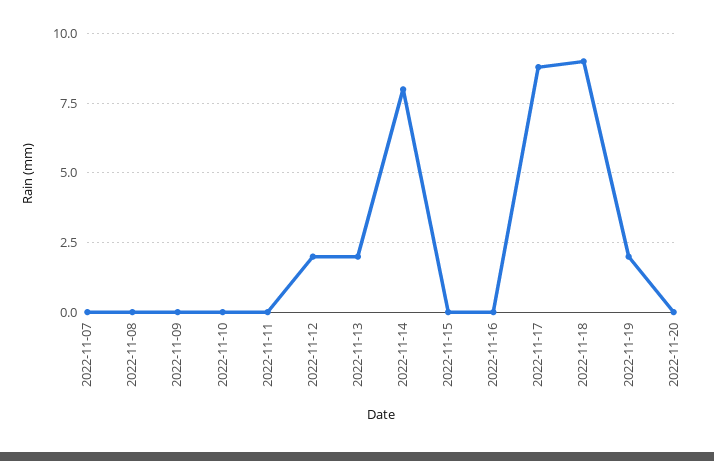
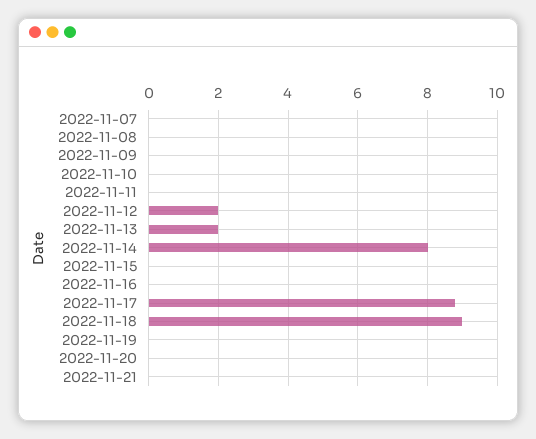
2022-11-19: 2 -> 0
2022-11-21: none -> 0

